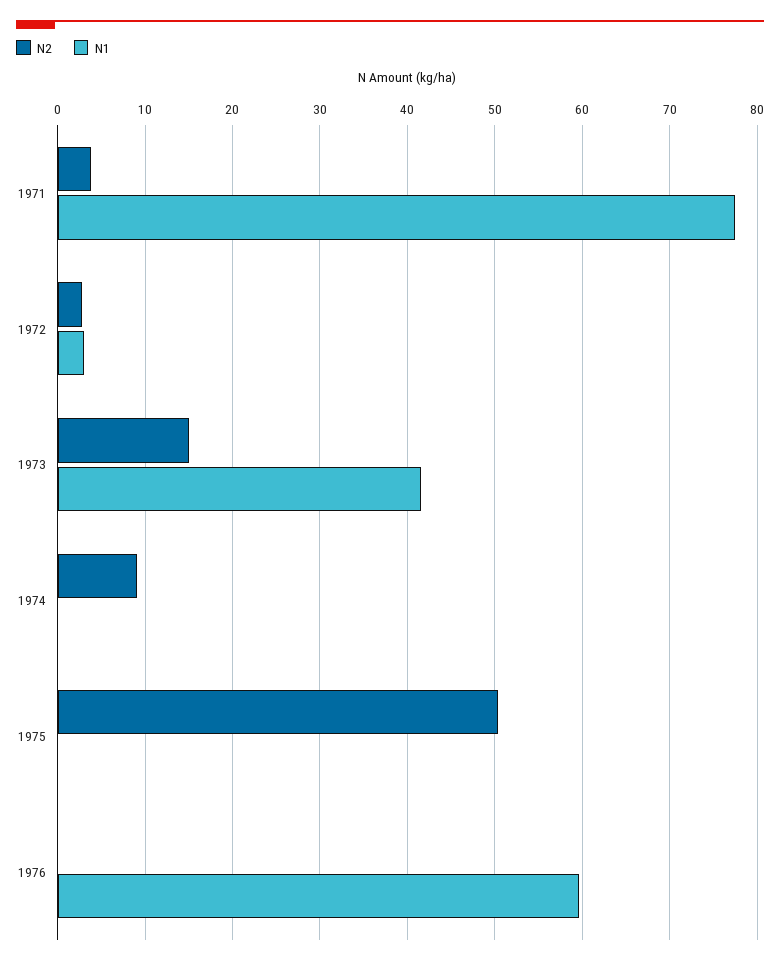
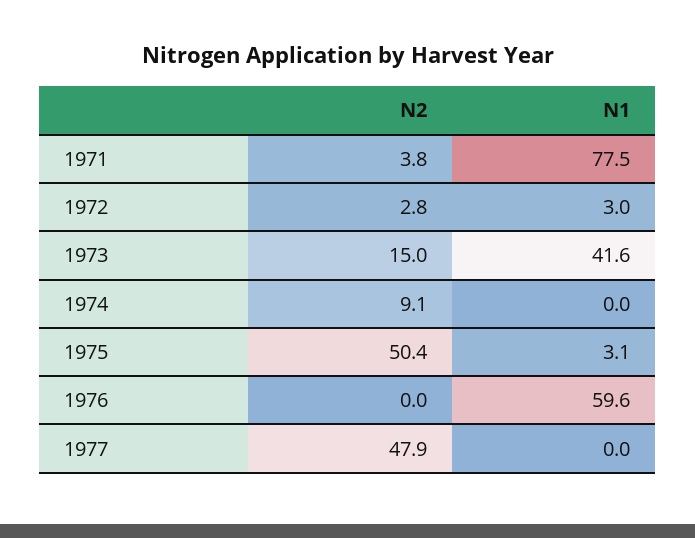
N1, 1975: 0 -> 3.1
N2, 1977: none -> 47.9
N1, 1977: none -> 0

